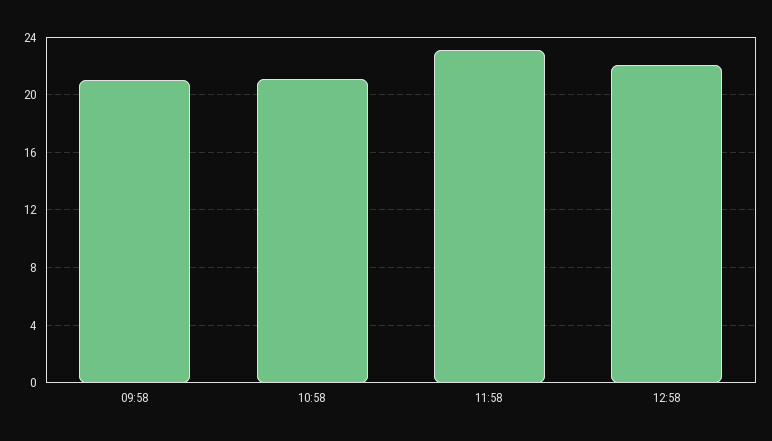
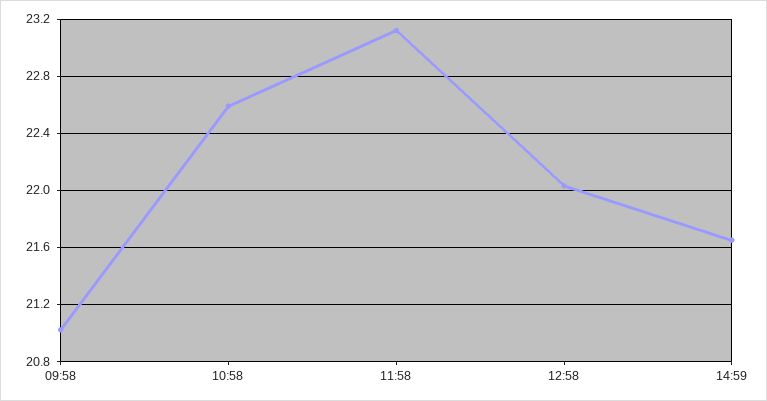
10:58: 21 -> 22.6
14:59: none -> 21.65

